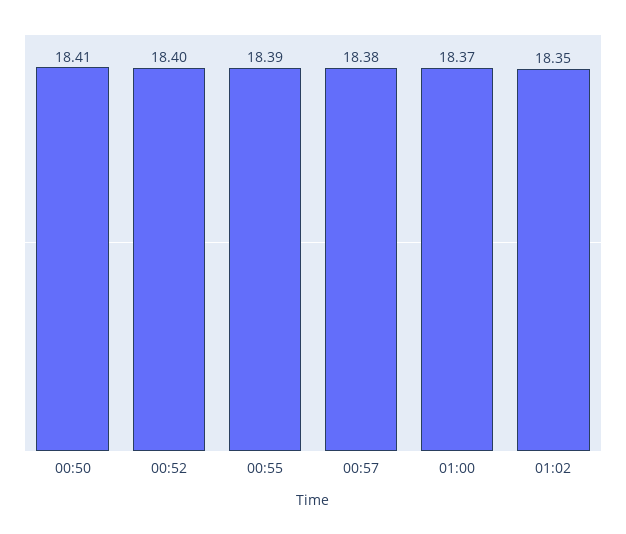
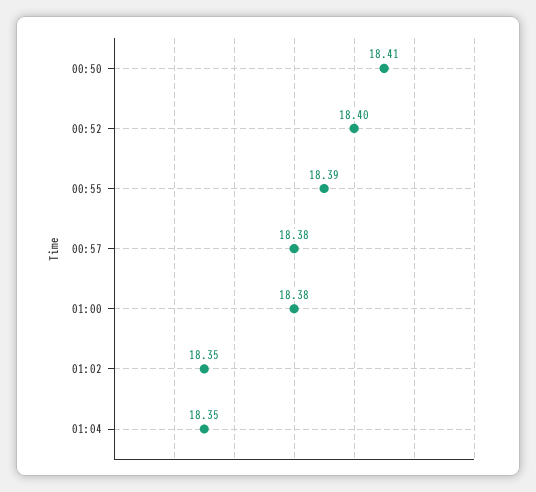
01:00: 18.37 -> 18.38
01:04: none -> 18.35

